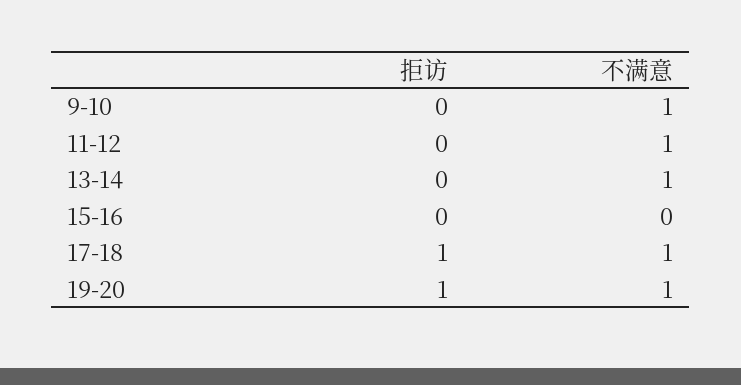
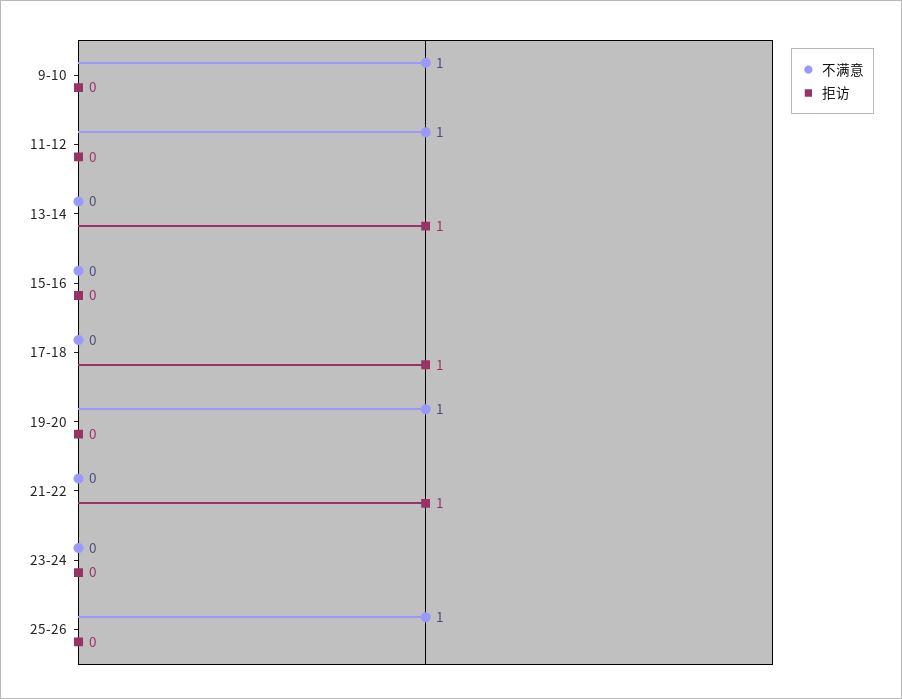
拒访, 13-14: 0 -> 1
不满意, 13-14: 1 -> 0
不满意, 17-18: 1 -> 0
拒访, 19-20: 1 -> 0
不满意, 21-22: none -> 0
拒访, 21-22: none -> 1
不满意, 23-24: none -> 0
拒访, 23-24: none -> 0
不满意, 25-26: none -> 1
拒访, 25-26: none -> 0

